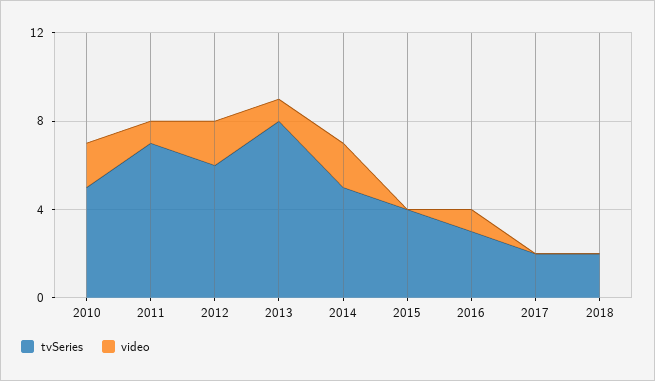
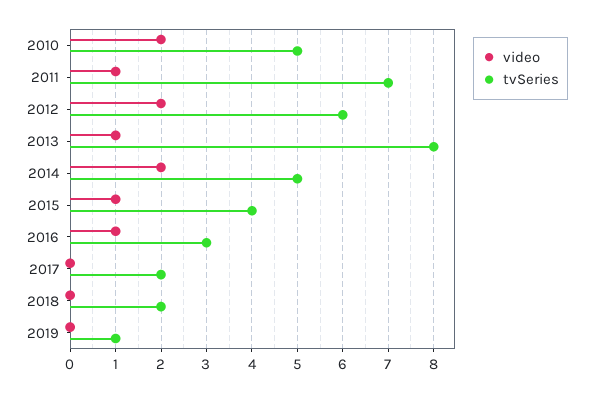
video, 2015: 0 -> 1
video, 2019: none -> 0
tvSeries, 2019: none -> 1

